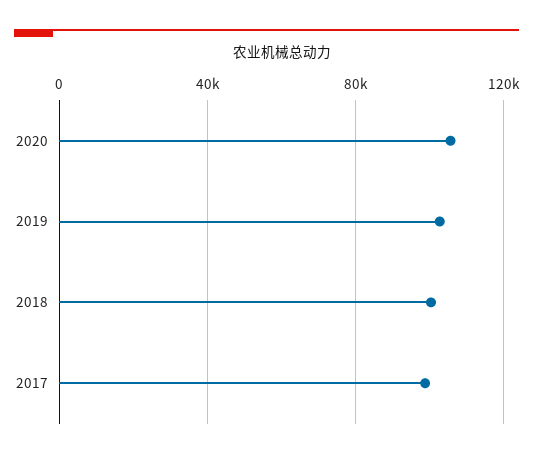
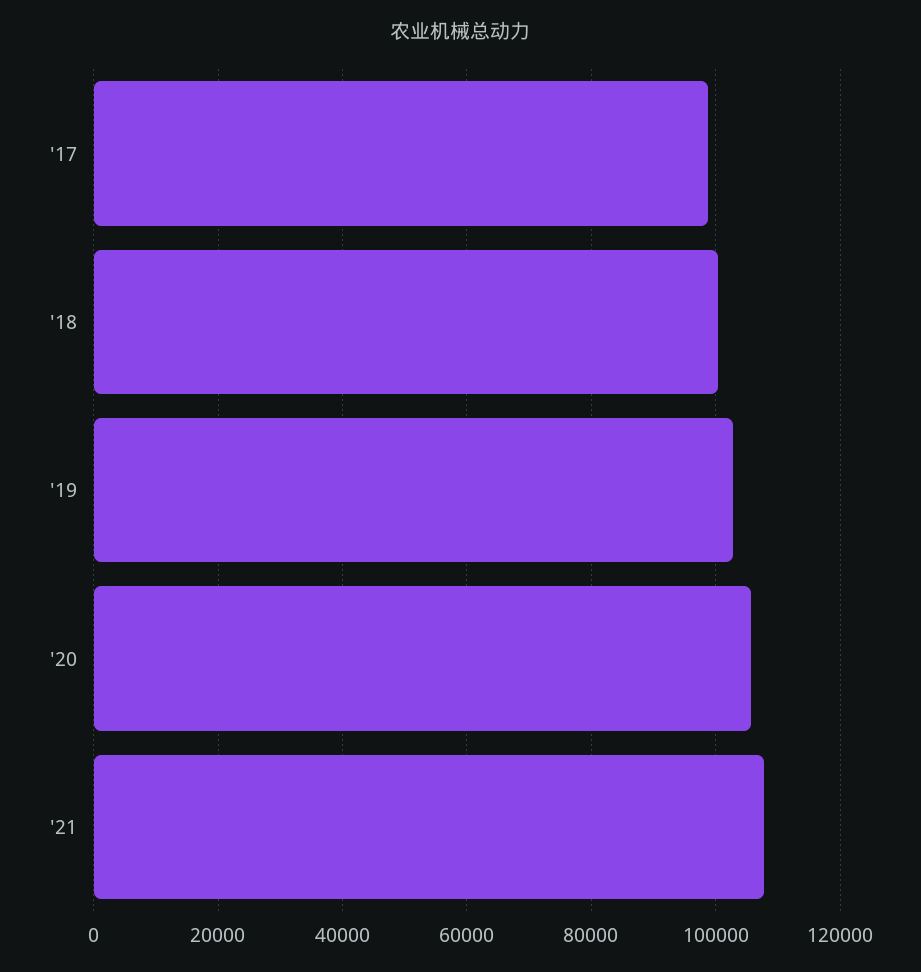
'21: none -> 108000

